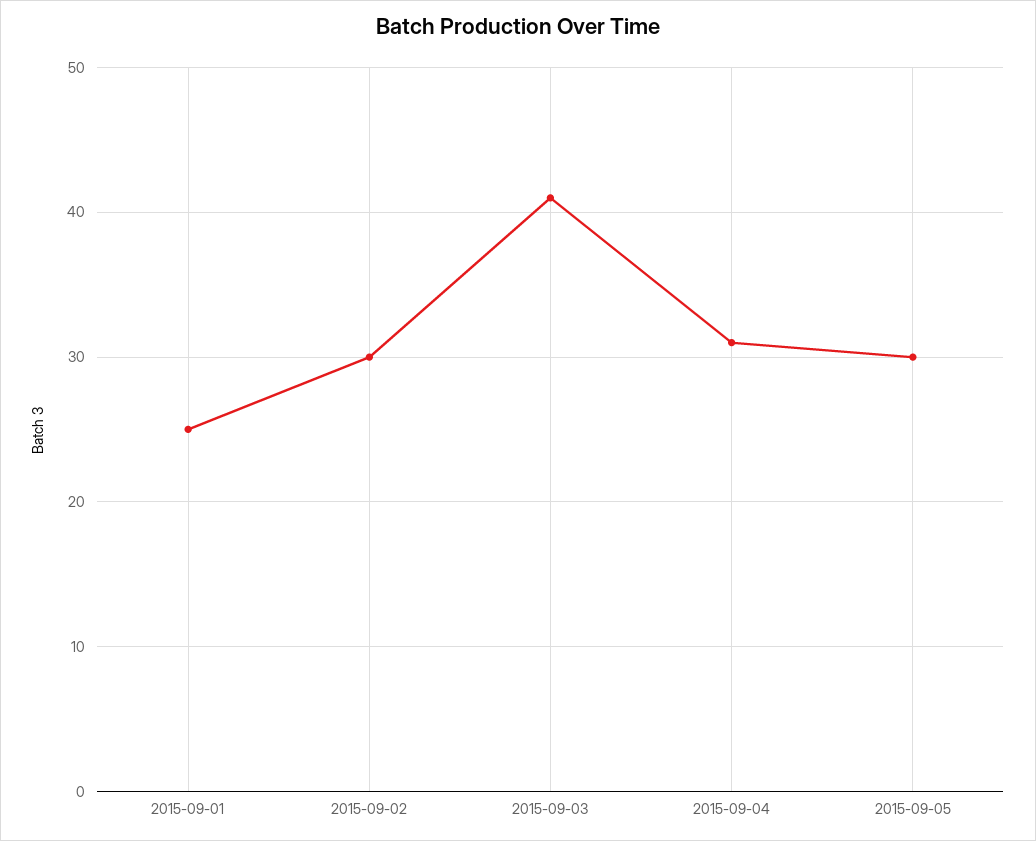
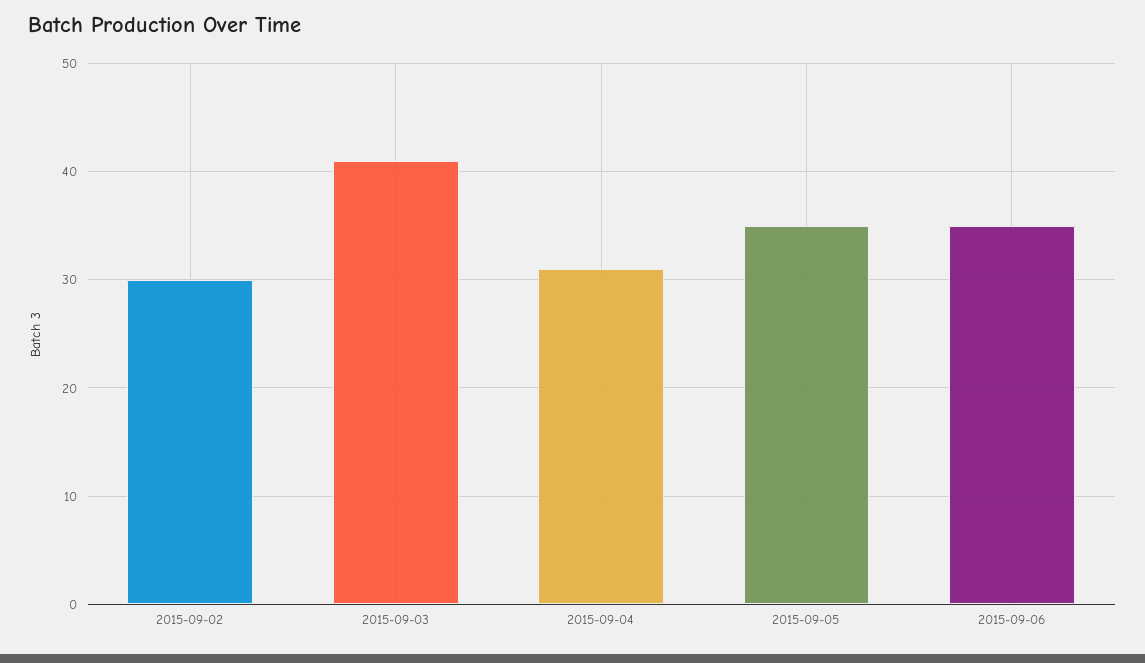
2015-09-01: 25 -> none
2015-09-05: 30 -> 35
2015-09-06: none -> 35

